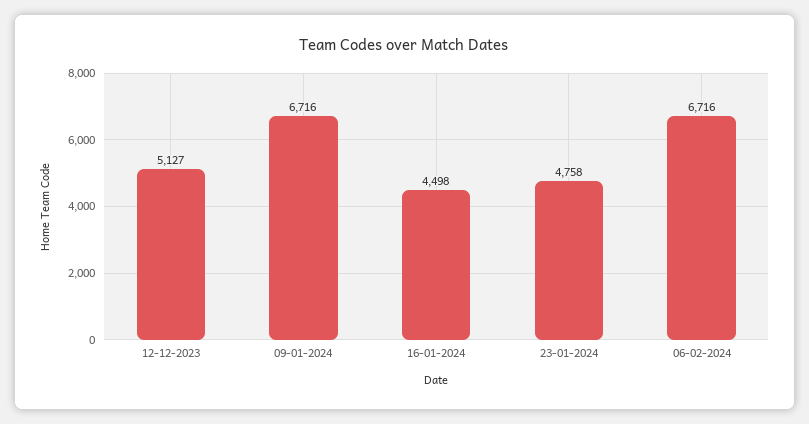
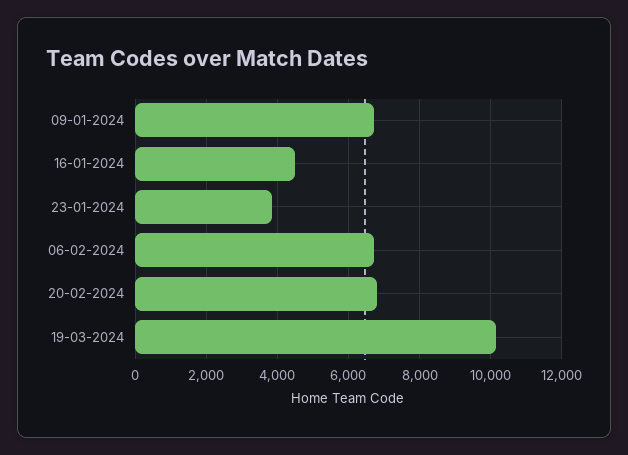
12-12-2023: 5127 -> none
23-01-2024: 4758 -> 3800
20-02-2024: none -> 6800
19-03-2024: none -> 10200

